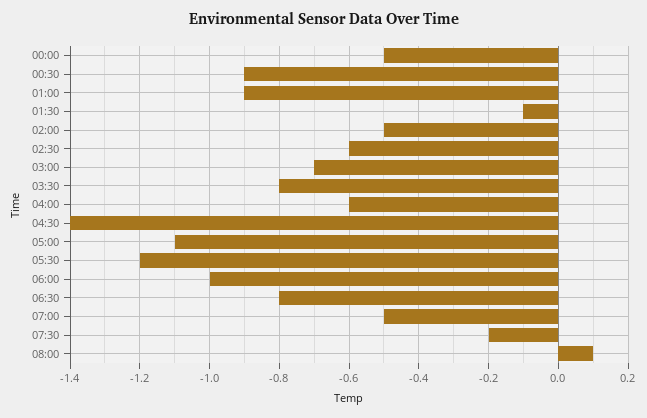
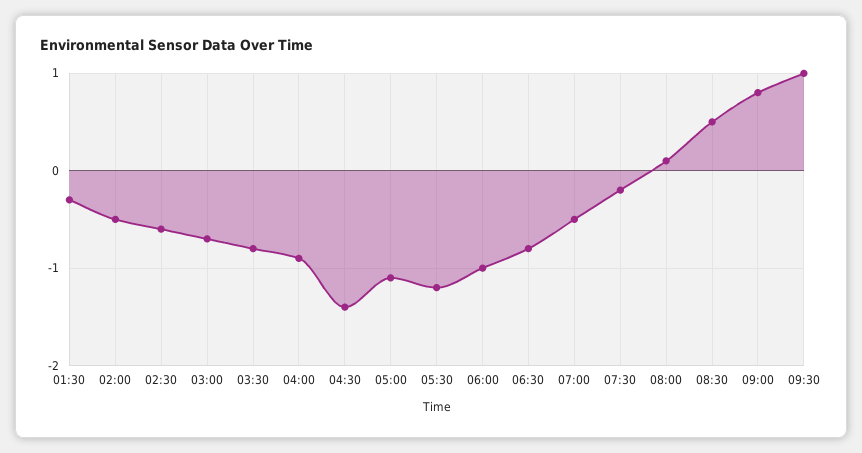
00:00: -0.5 -> none
00:30: -0.9 -> none
01:00: -0.9 -> none
01:30: -0.1 -> -0.3
04:00: -0.6 -> -0.9
08:30: none -> 0.5
09:00: none -> 0.8
09:30: none -> 1

